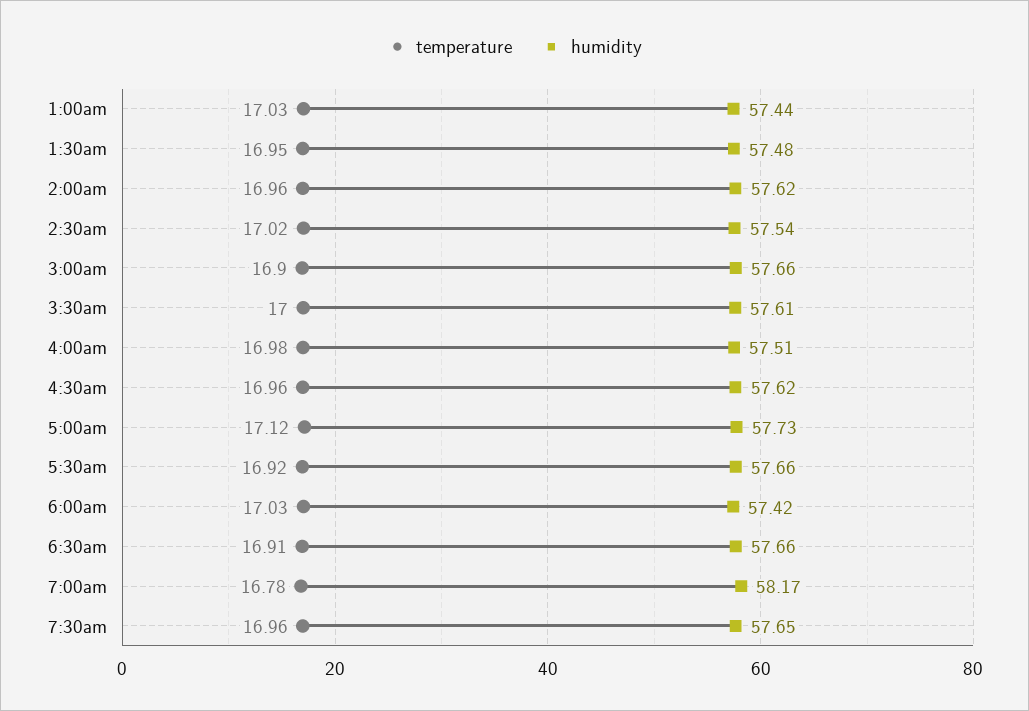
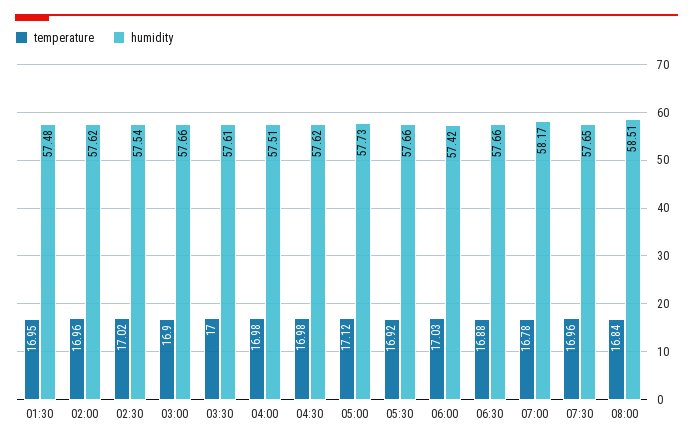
temperature, 1:00am: 17.03 -> none
humidity, 1:00am: 57.44 -> none
temperature, 4:30am: 16.96 -> 16.98
temperature, 6:30am: 16.91 -> 16.88
temperature, 08:00: none -> 16.84
humidity, 08:00: none -> 58.51

